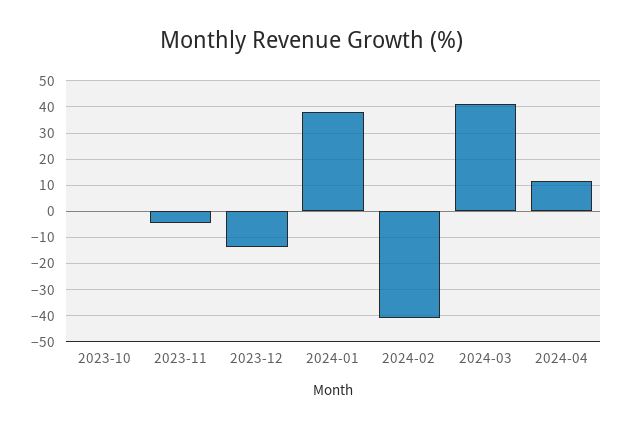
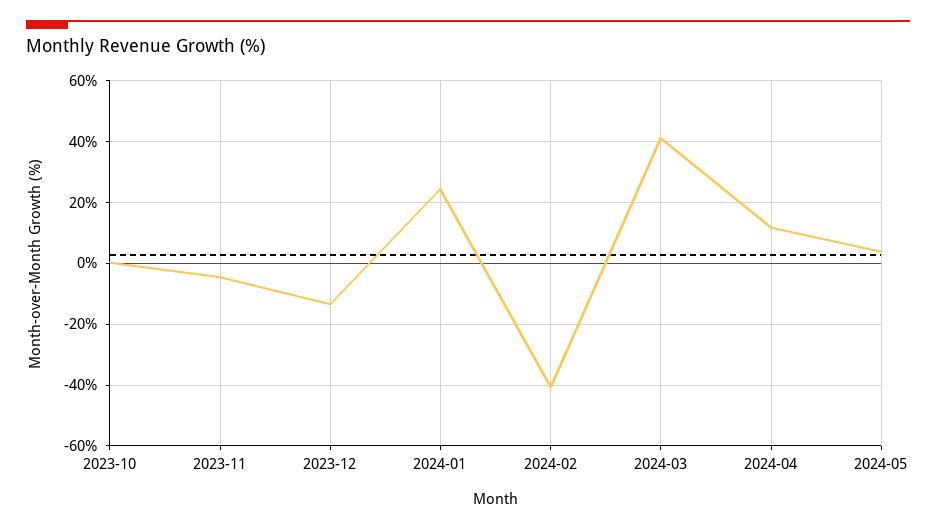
2024-01: 37.5 -> 24
2024-05: none -> 4

